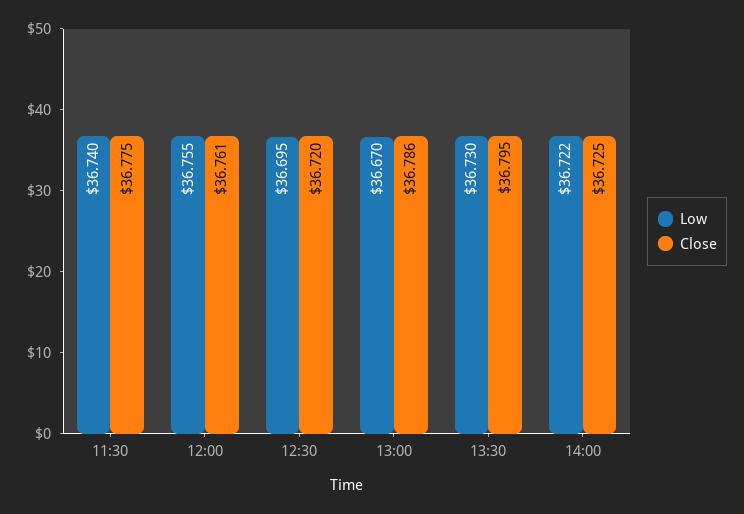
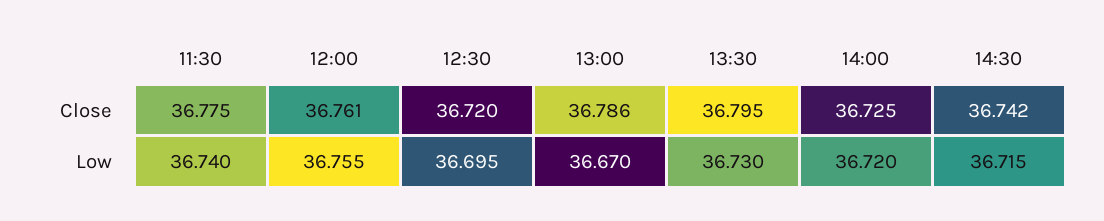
Low, 14:00: 36.722 -> 36.72
Close, 14:30: none -> 36.742
Low, 14:30: none -> 36.715

